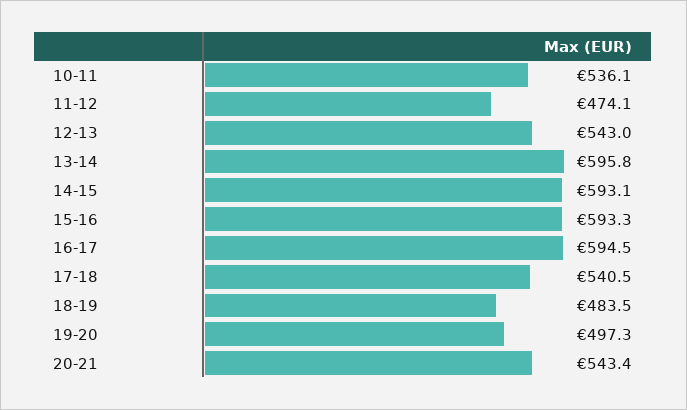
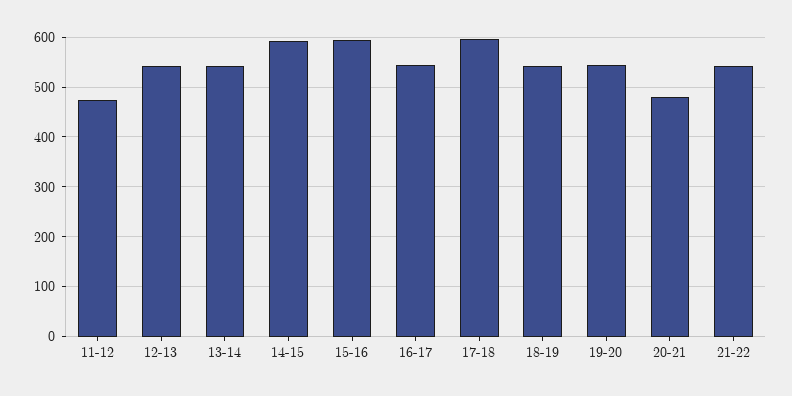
10-11: 536.1 -> none
13-14: 595.8 -> 540
16-17: 594.5 -> 540
17-18: 540.5 -> 600
18-19: 483.5 -> 540
19-20: 497.3 -> 540
20-21: 543.4 -> 480
21-22: none -> 540

